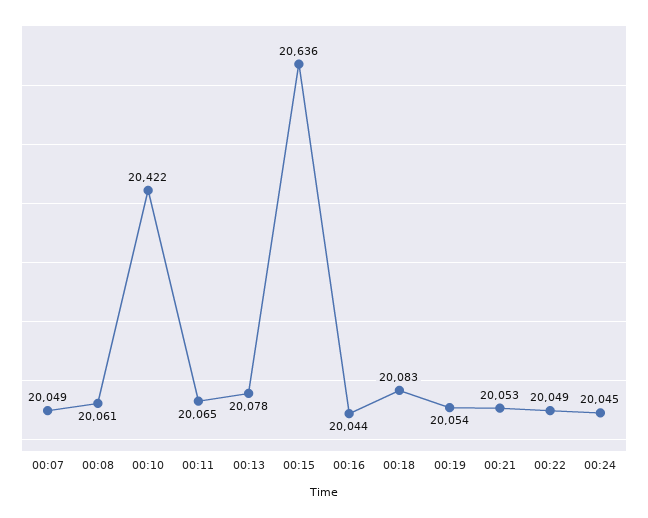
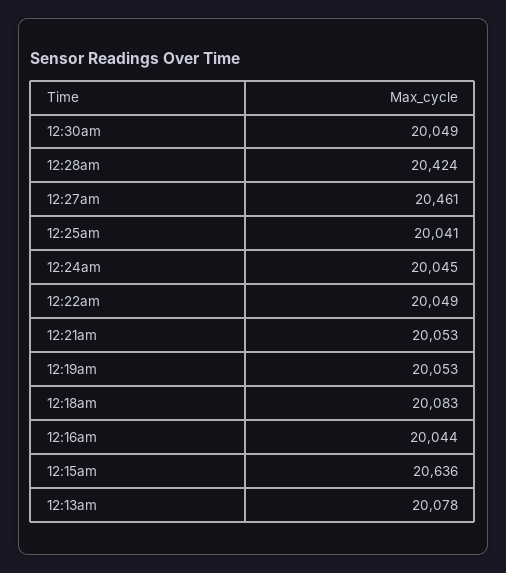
00:07: 20049 -> none
00:08: 20061 -> none
00:10: 20422 -> none
00:11: 20065 -> none
00:19: 20054 -> 20053
12:30am: none -> 20049
12:28am: none -> 20424
12:27am: none -> 20461
12:25am: none -> 20041

